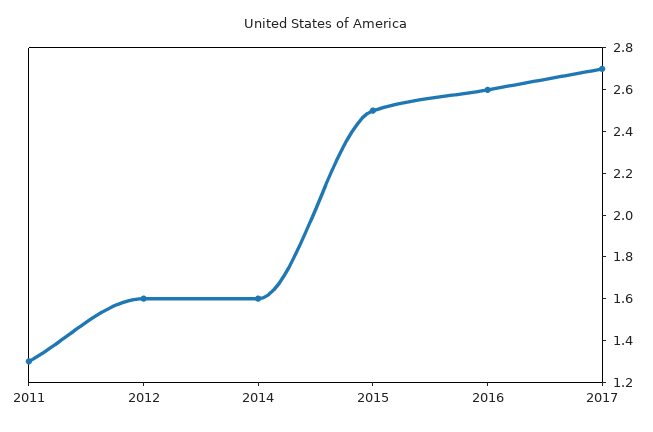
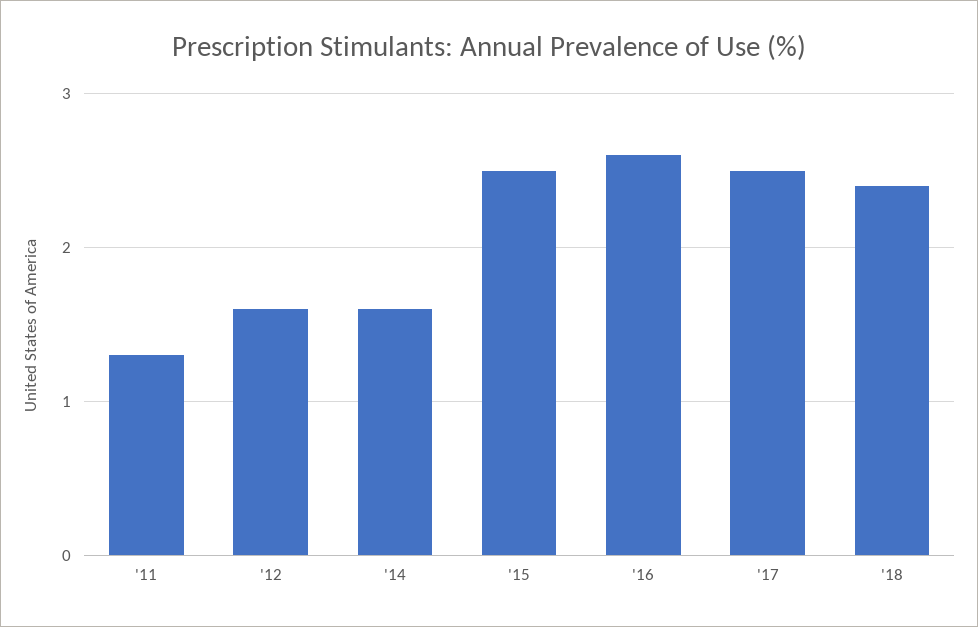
2017: 2.7 -> 2.5
'18: none -> 2.4

